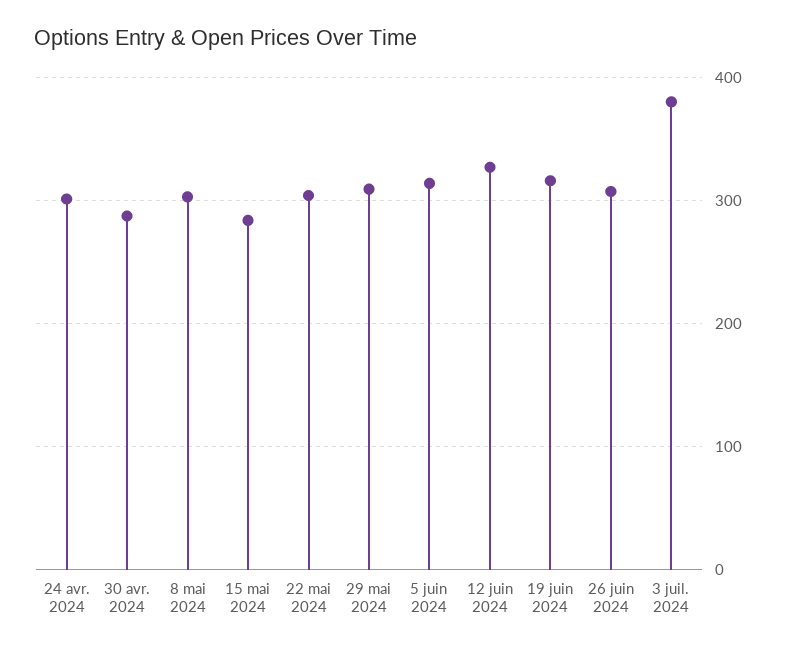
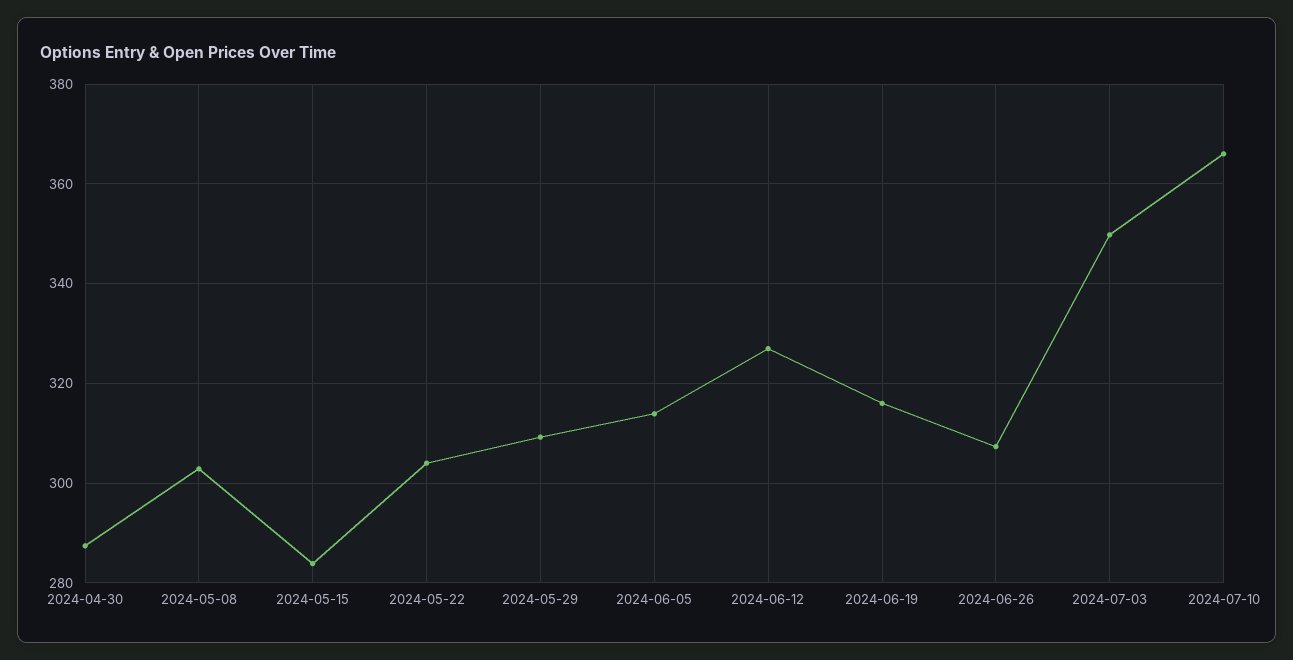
24 avr. 2024: 300 -> none
3 juil. 2024: 380 -> 350
2024-07-10: none -> 366

